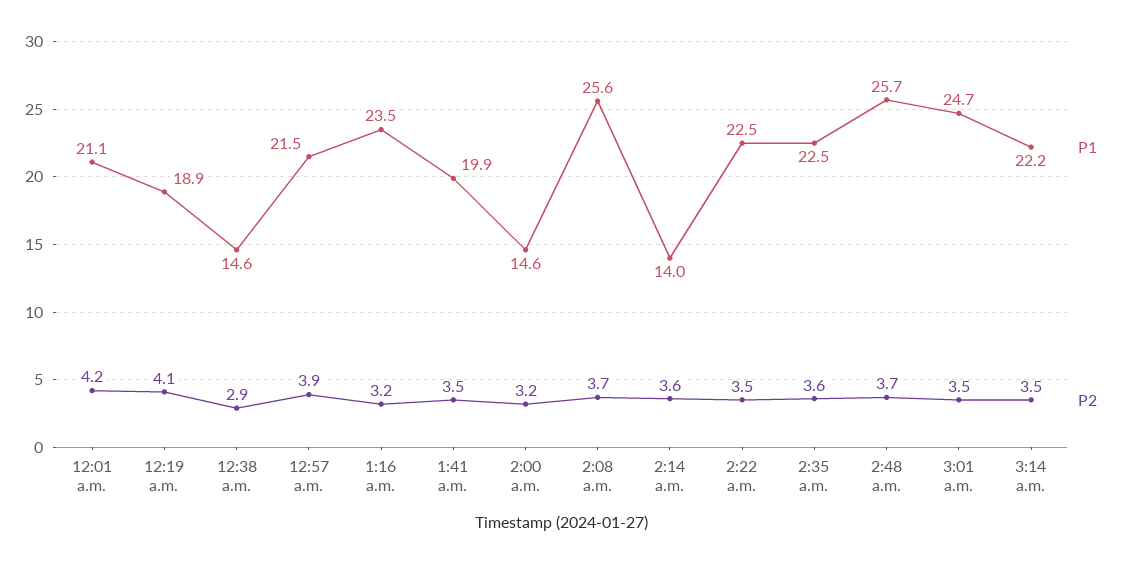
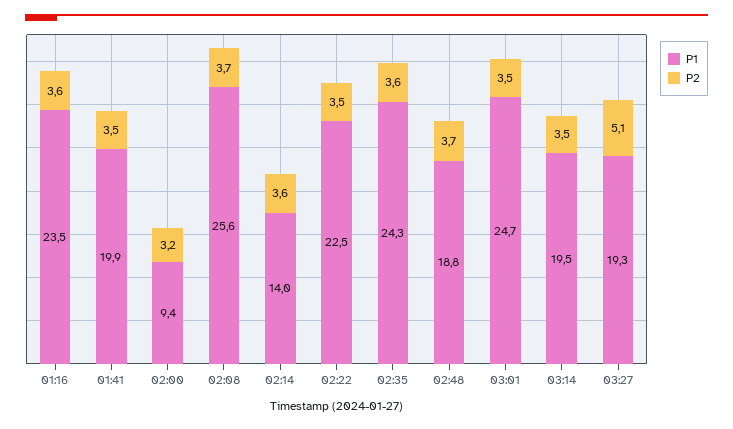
P1, 12:01 a.m.: 21.1 -> none
P2, 12:01 a.m.: 4.2 -> none
P1, 12:19 a.m.: 18.9 -> none
P2, 12:19 a.m.: 4.1 -> none
P1, 12:38 a.m.: 14.6 -> none
P2, 12:38 a.m.: 2.9 -> none
P1, 12:57 a.m.: 21.5 -> none
P2, 12:57 a.m.: 3.9 -> none
P2, 1:16 a.m.: 3.2 -> 3.6
P1, 2:00 a.m.: 14.6 -> 9.4
P1, 2:35 a.m.: 22.5 -> 24.3
P1, 2:48 a.m.: 25.7 -> 18.8
P1, 3:14 a.m.: 22.2 -> 19.5
P1, 03:27: none -> 19.3
P2, 03:27: none -> 5.1

